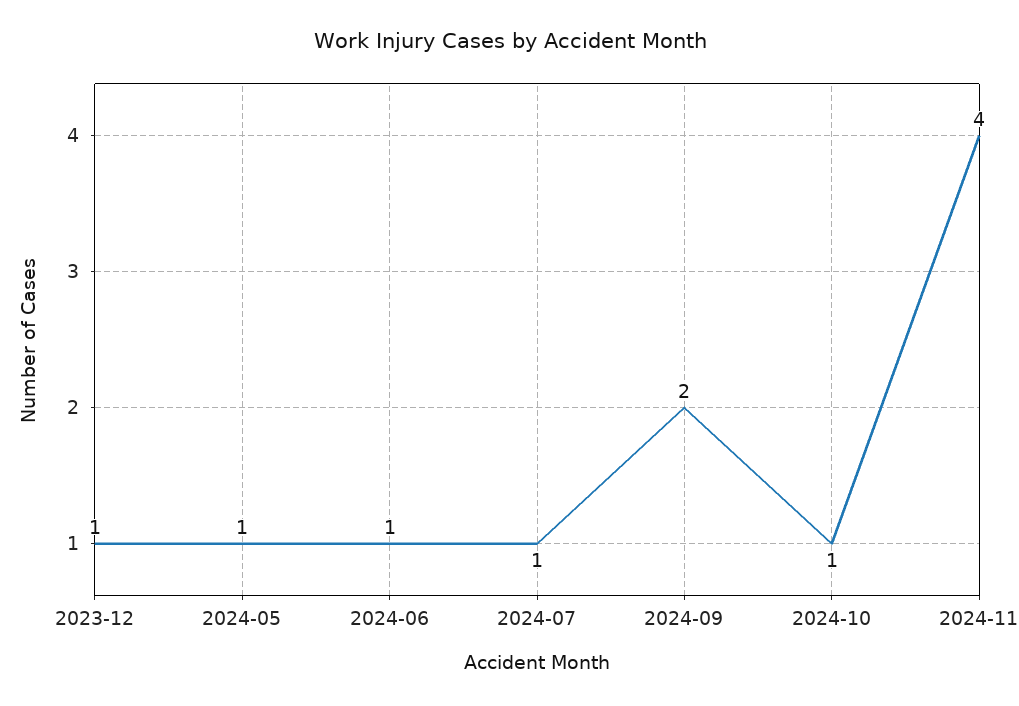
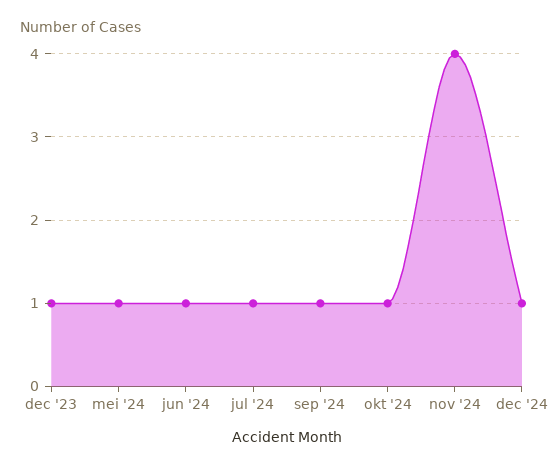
2024-09: 2 -> 1
dec '24: none -> 1

